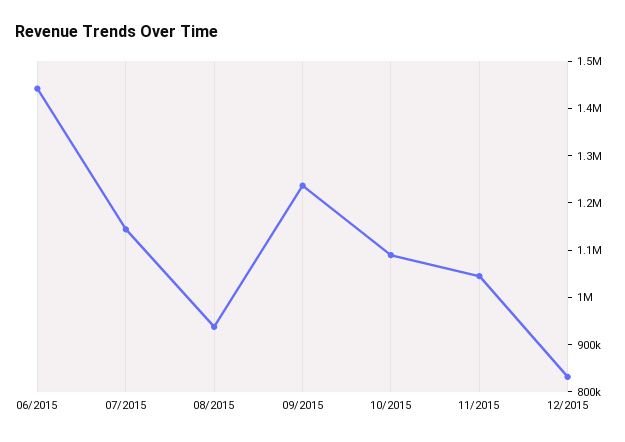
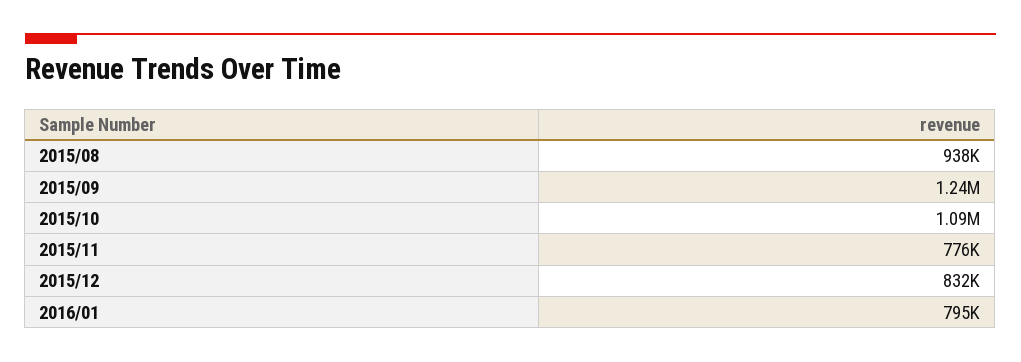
06/2015: 1440000 -> none
07/2015: 1140000 -> none
11/2015: 1040000 -> 776000
2016/01: none -> 795000

